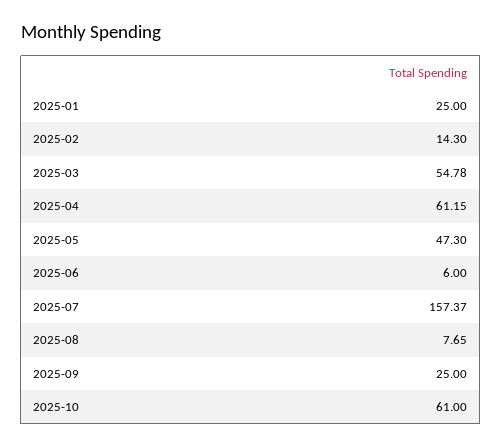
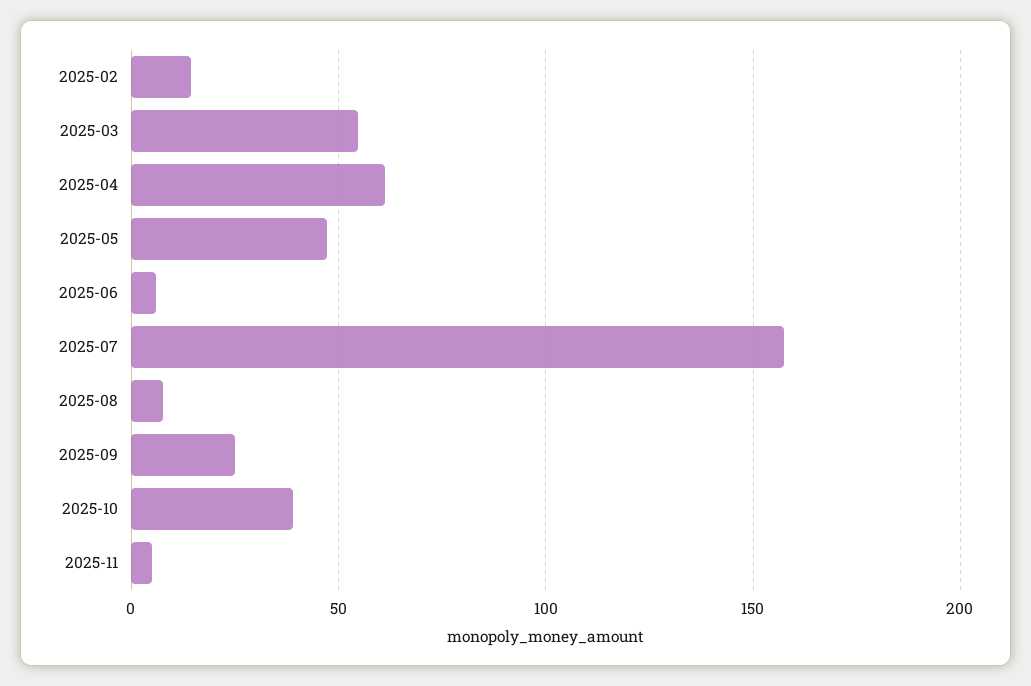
2025-01: 25 -> none
2025-10: 61 -> 40
2025-11: none -> 5

